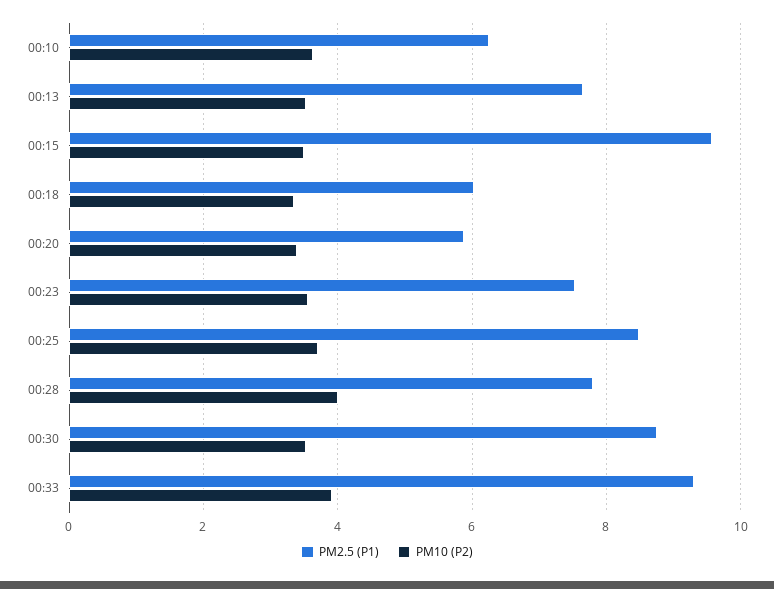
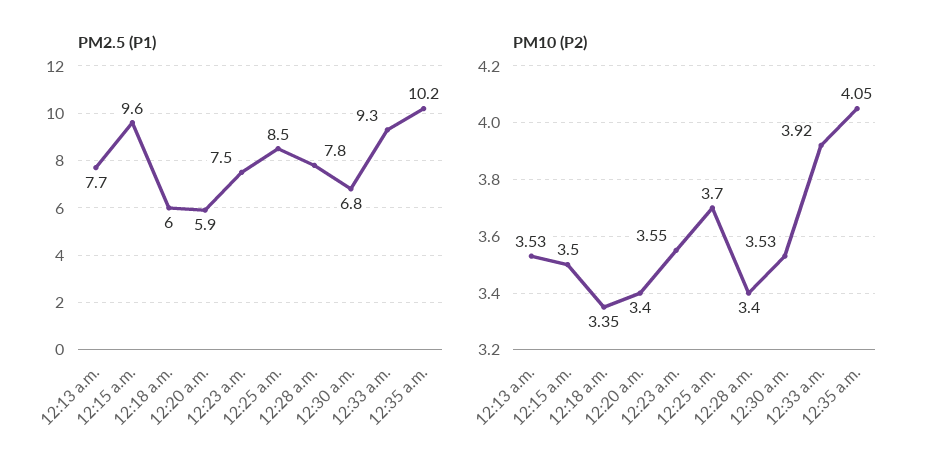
PM2.5 (P1), 00:10: 6.2 -> none
PM10 (P2), 00:10: 3.6 -> none
PM10 (P2), 00:28: 4 -> 3.4
PM2.5 (P1), 00:30: 8.8 -> 6.8
PM2.5 (P1), 12:35 a.m.: none -> 10.2
PM10 (P2), 12:35 a.m.: none -> 4.05

